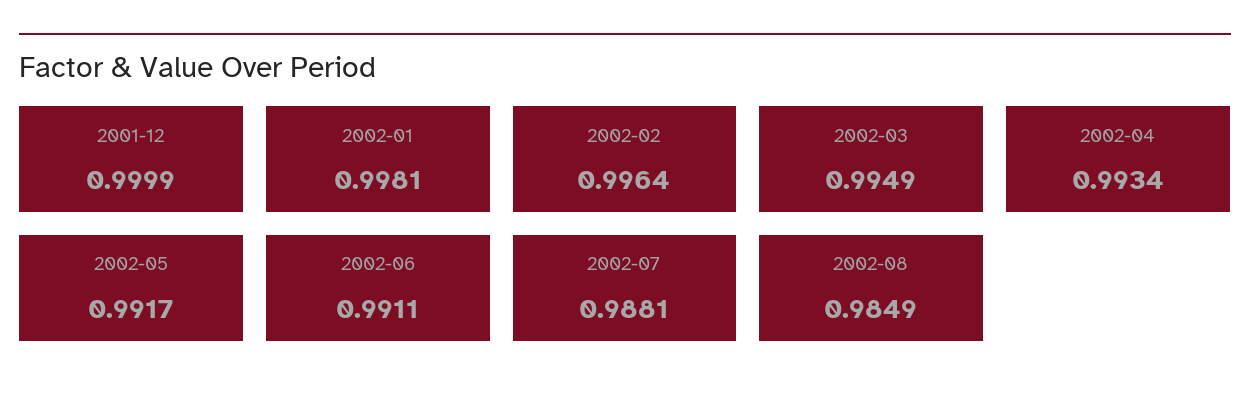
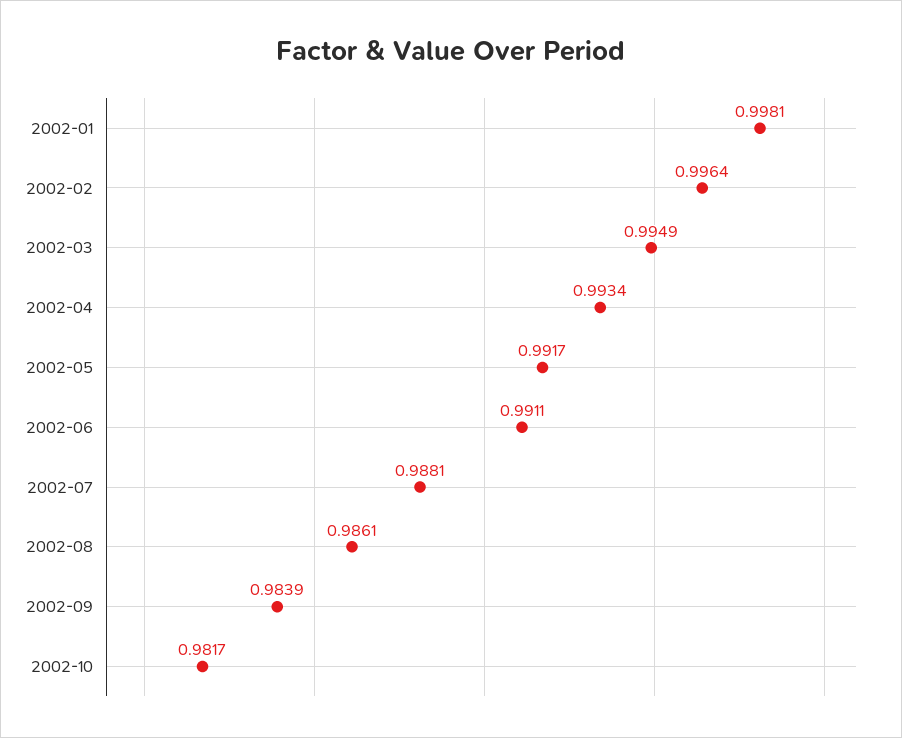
2001-12: 0.9999 -> none
2002-08: 0.9849 -> 0.9861
2002-09: none -> 0.9839
2002-10: none -> 0.9817

